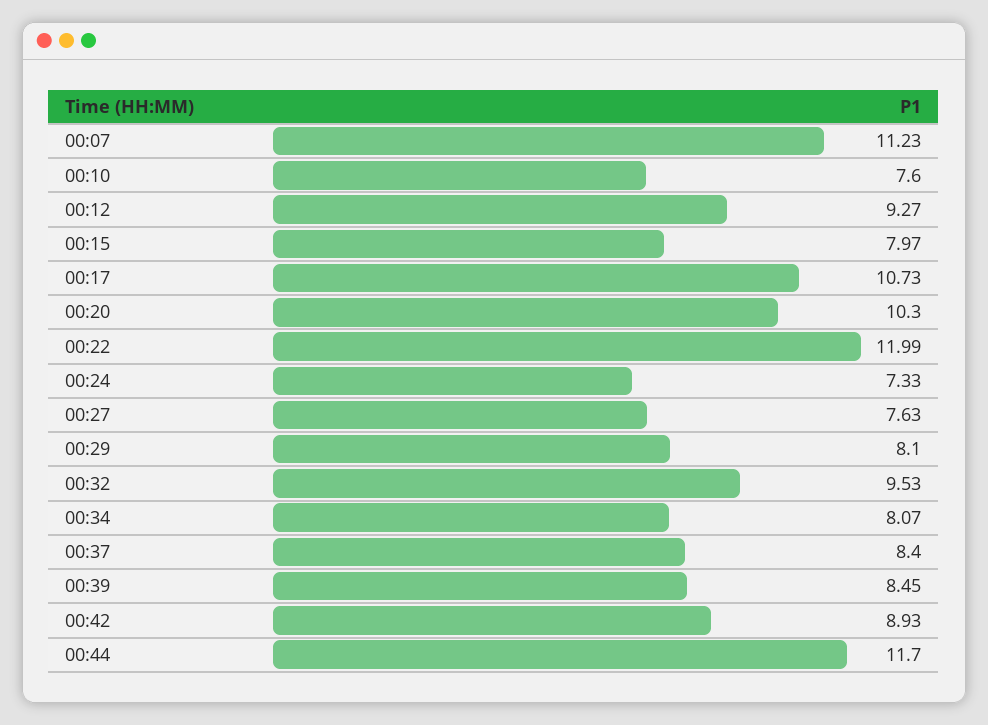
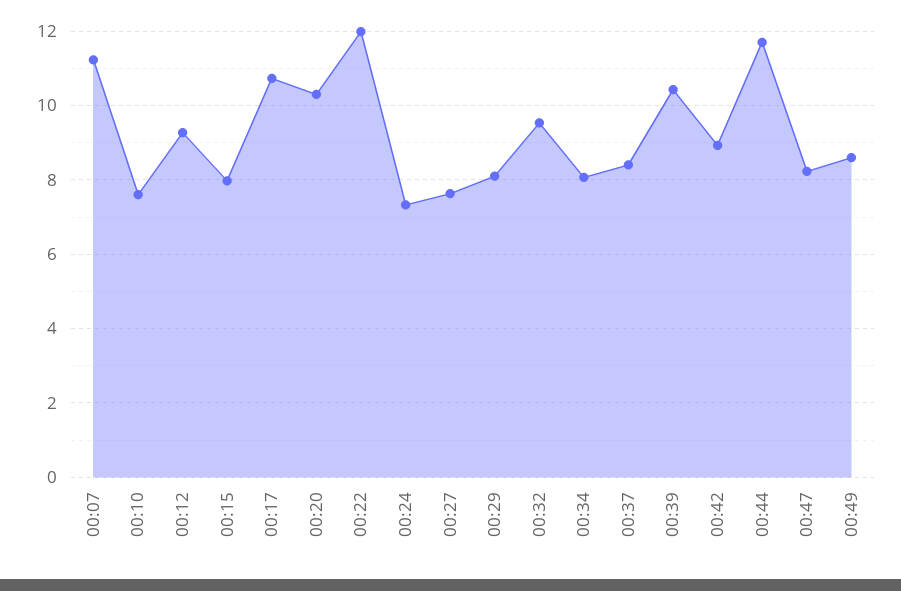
00:39: 8.45 -> 10.4
00:47: none -> 8.2
00:49: none -> 8.6

